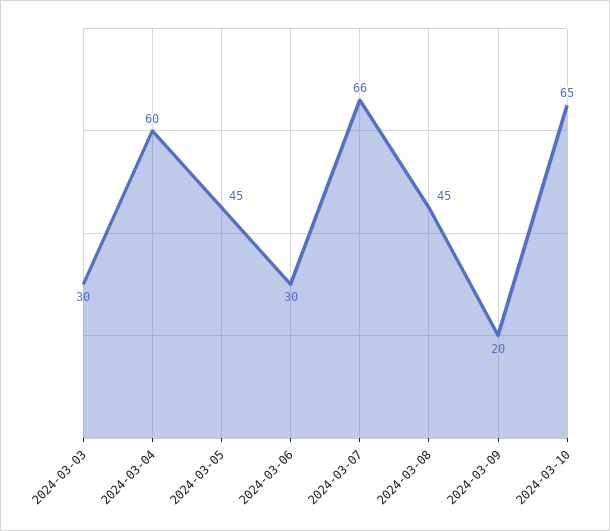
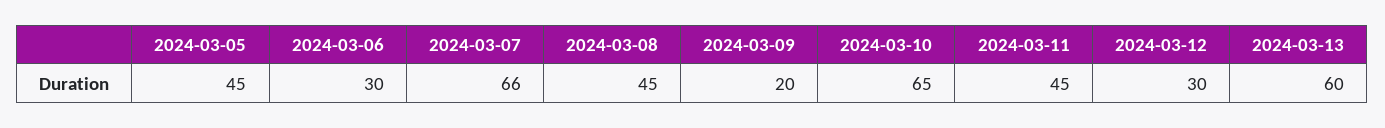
2024-03-03: 30 -> none
2024-03-04: 60 -> none
2024-03-11: none -> 45
2024-03-12: none -> 30
2024-03-13: none -> 60

